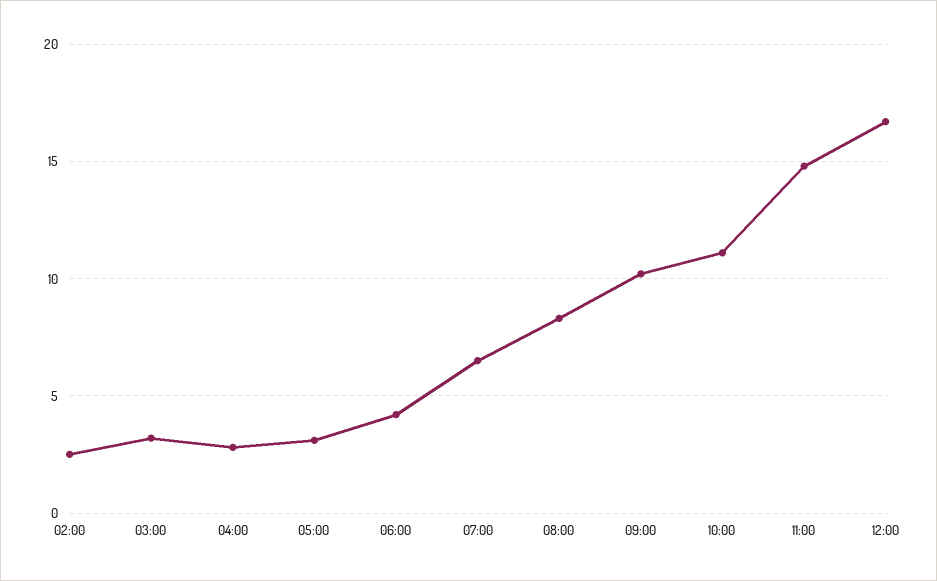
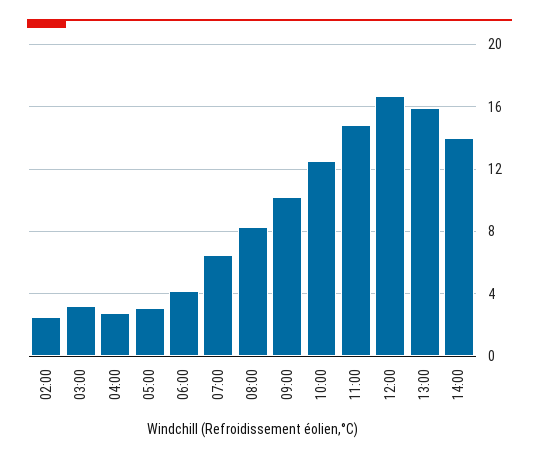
10:00: 11 -> 12.5
13:00: none -> 16
14:00: none -> 14

